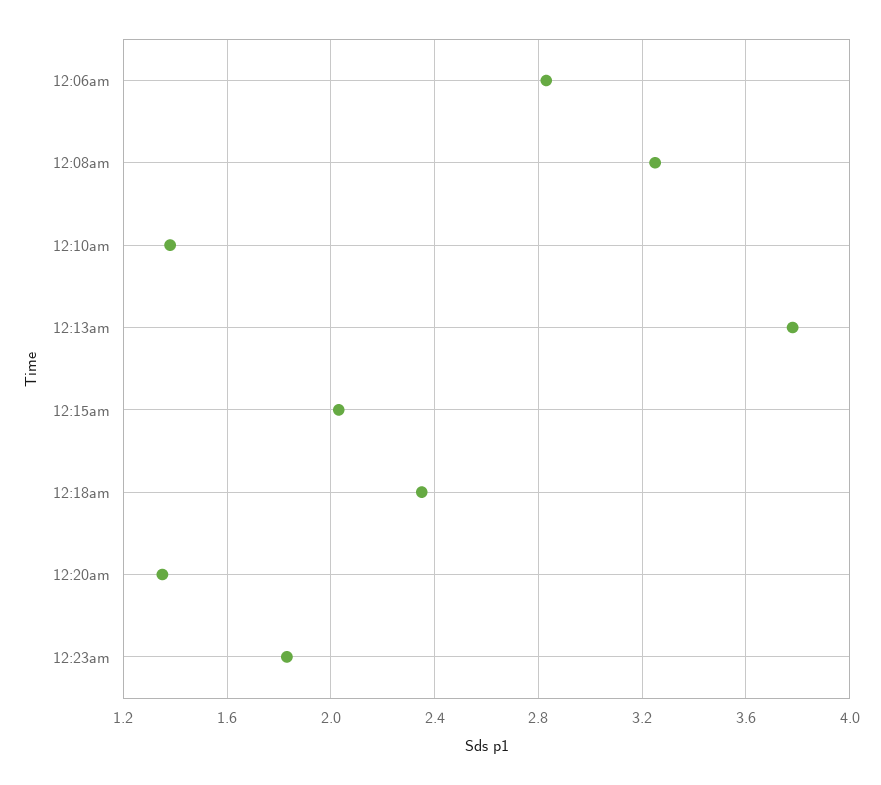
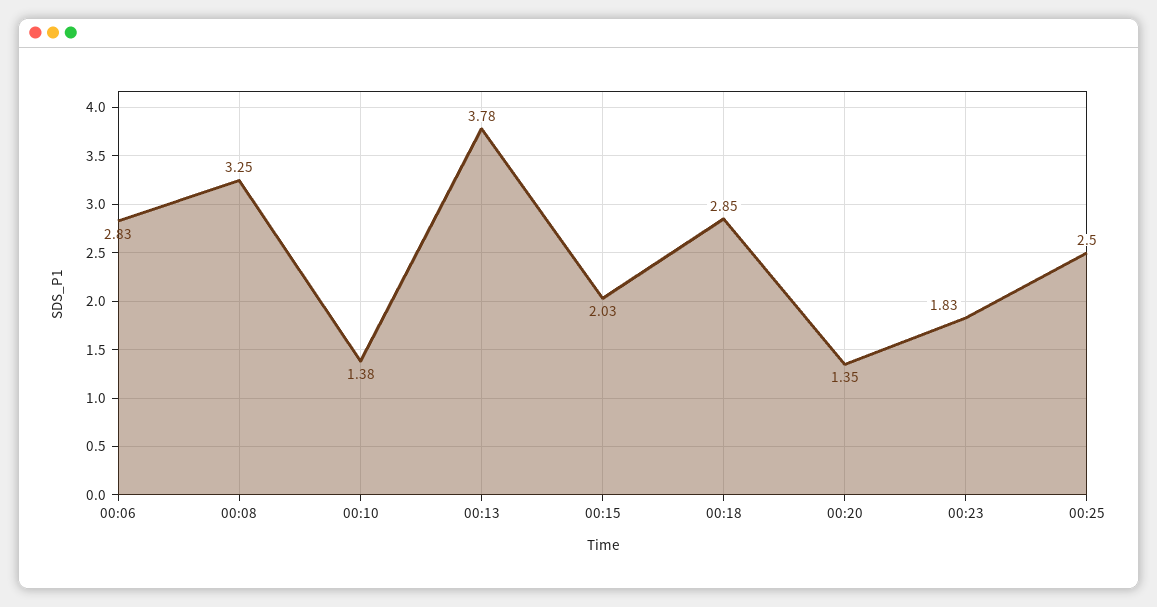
12:18am: 2.35 -> 2.85
00:25: none -> 2.5

